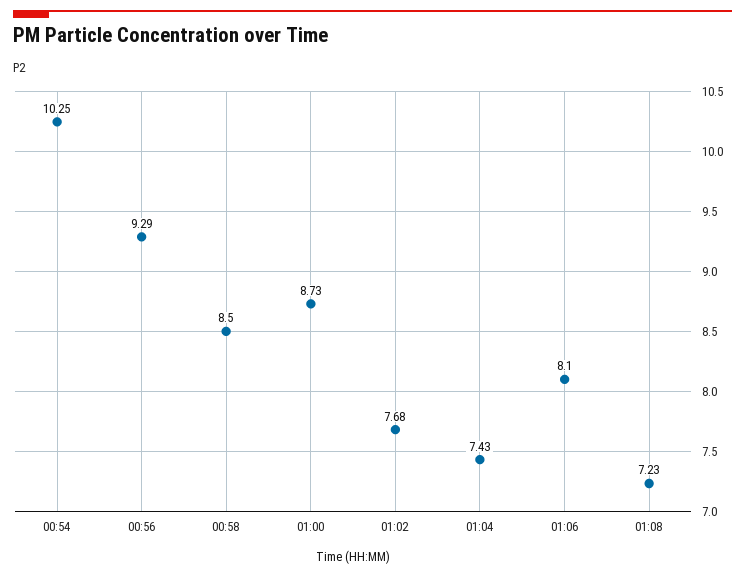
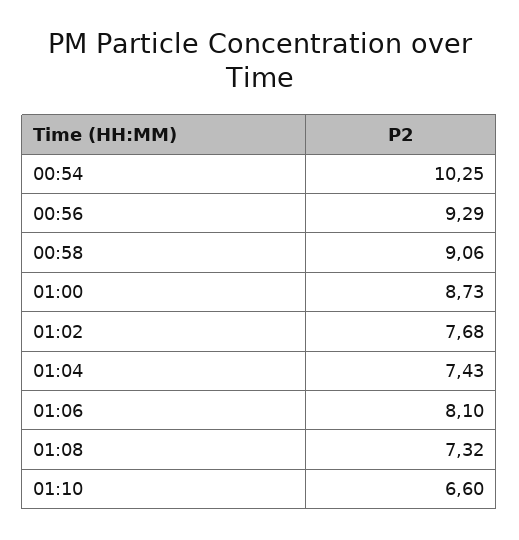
00:58: 8.5 -> 9.06
01:08: 7.23 -> 7.32
01:10: none -> 6.6

